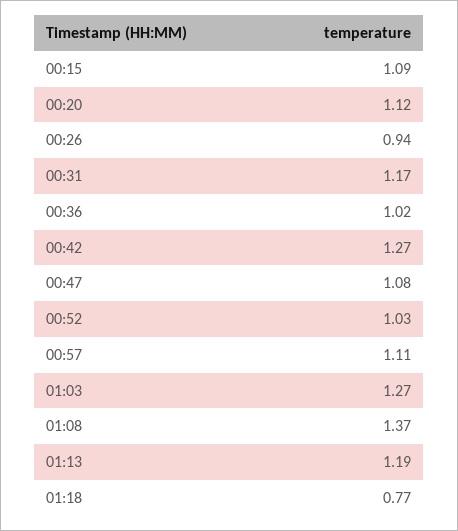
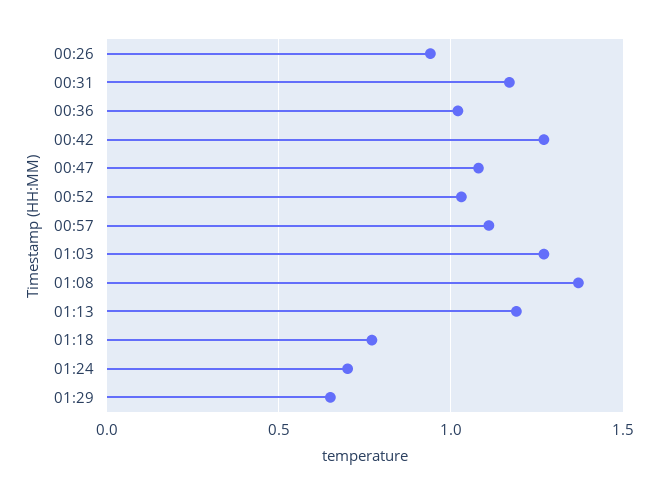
00:15: 1.09 -> none
00:20: 1.12 -> none
01:24: none -> 0.7
01:29: none -> 0.65

